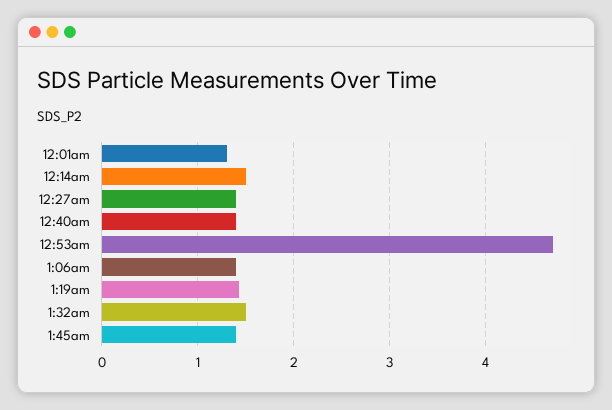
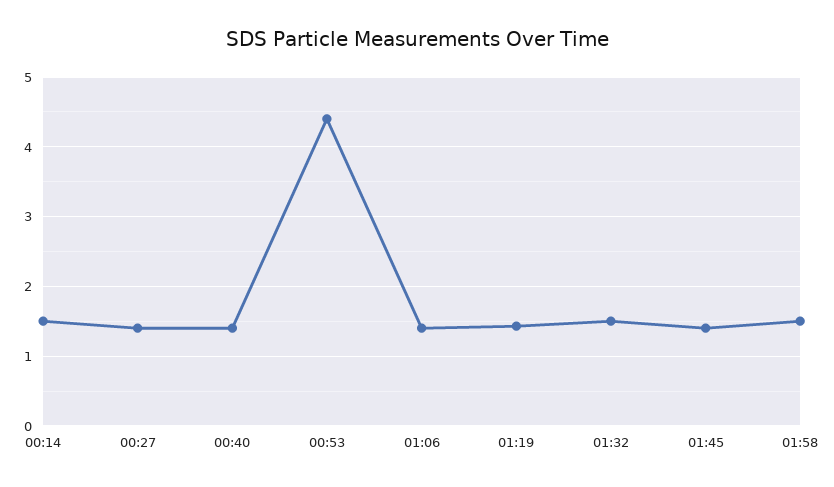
12:01am: 1.3 -> none
12:53am: 4.7 -> 4.4
01:58: none -> 1.5

